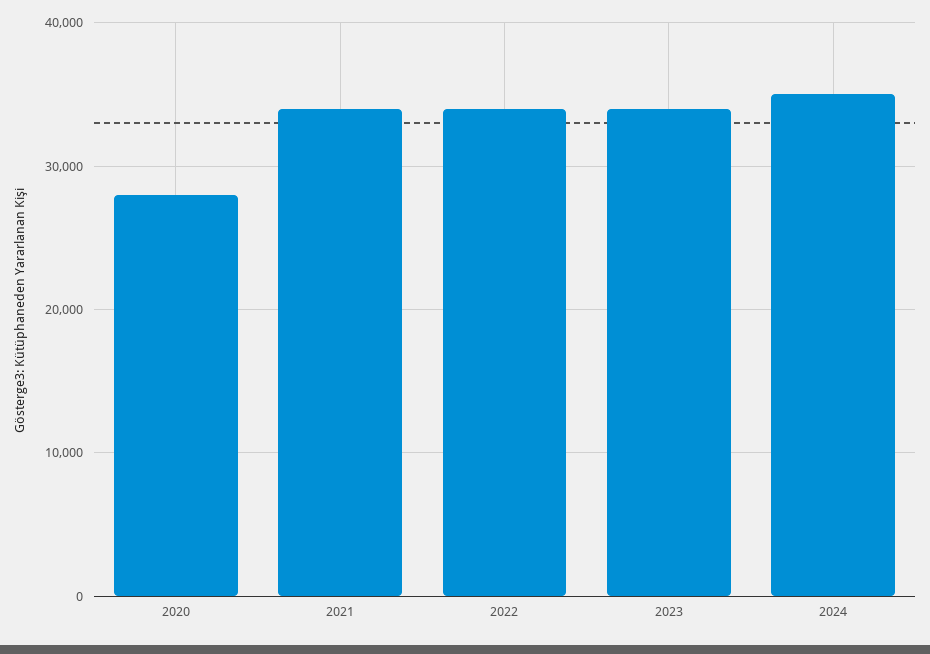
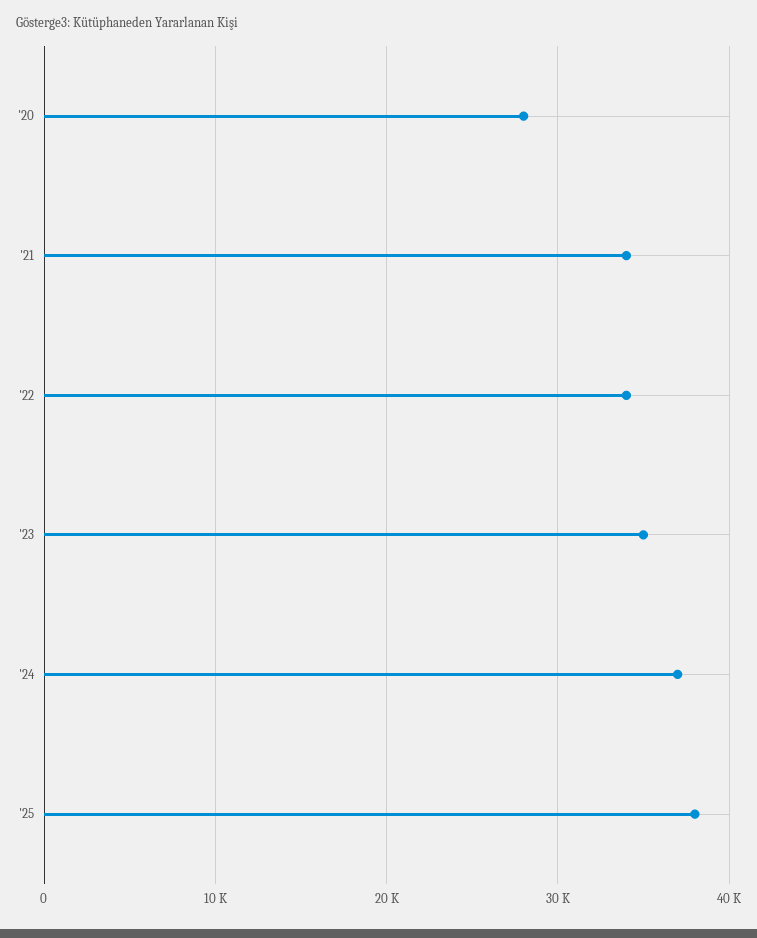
2023: 34000 -> 35000
2024: 35000 -> 37000
'25: none -> 38000

